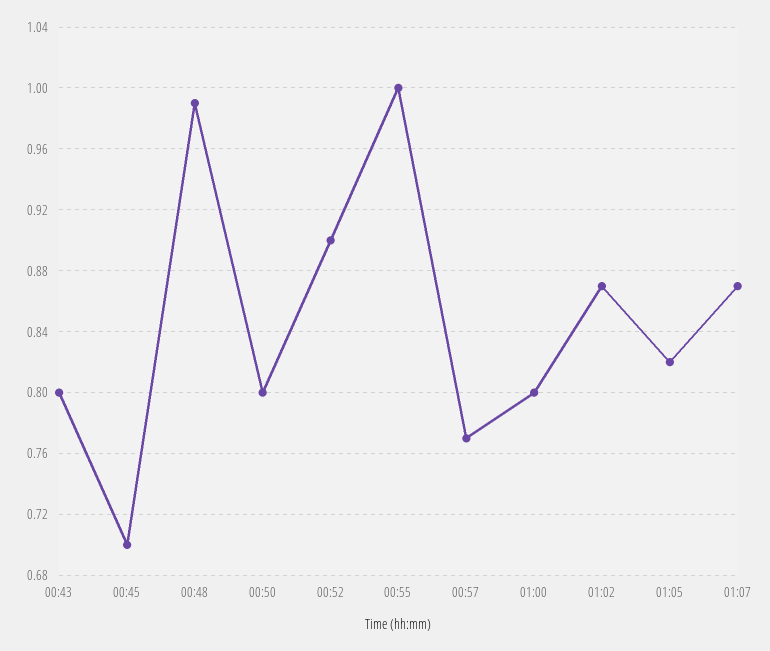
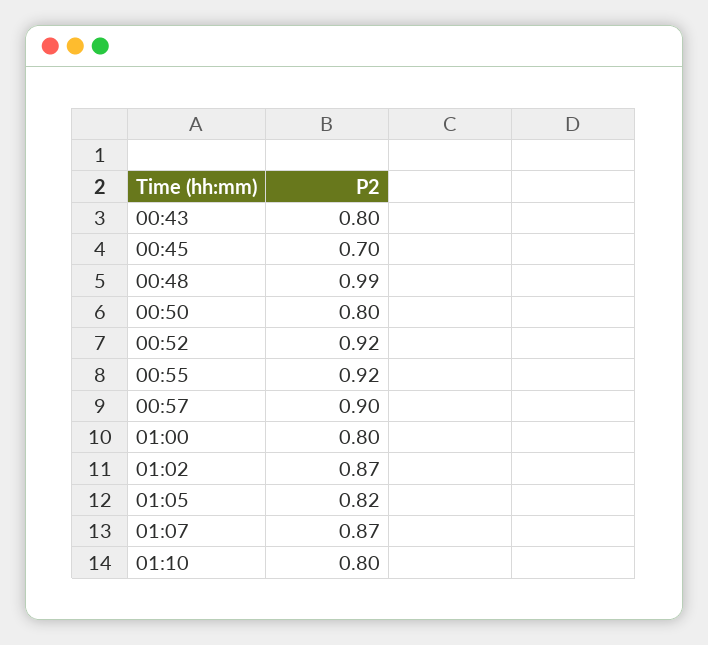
00:52: 0.9 -> 0.92
00:55: 1 -> 0.92
00:57: 0.77 -> 0.9
01:10: none -> 0.8

